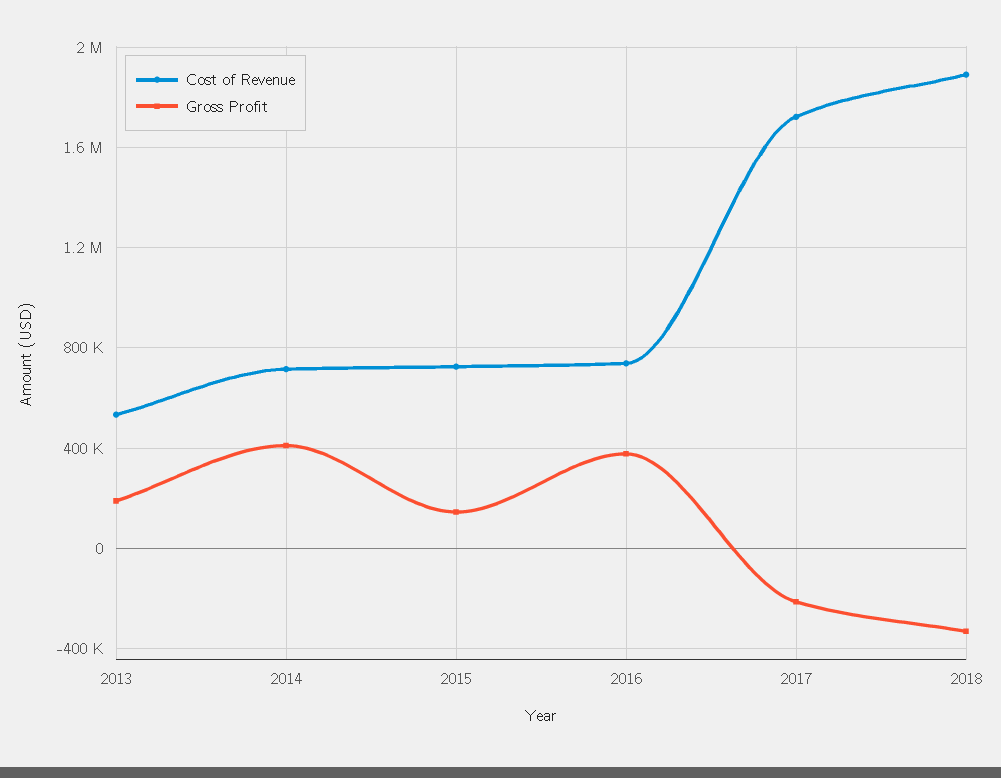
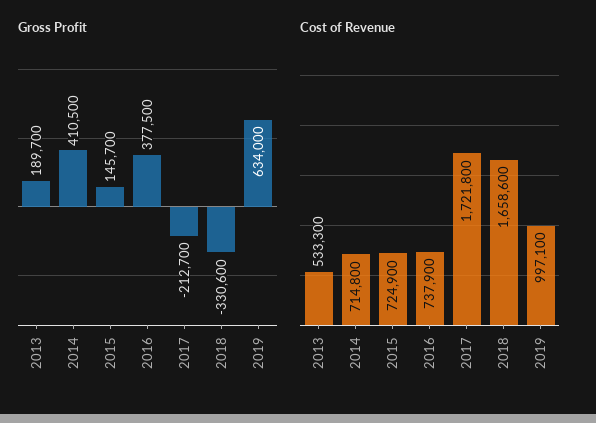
Cost of Revenue, 2018: 1900000 -> 1658600
Gross Profit, 2019: none -> 634000
Cost of Revenue, 2019: none -> 997100

